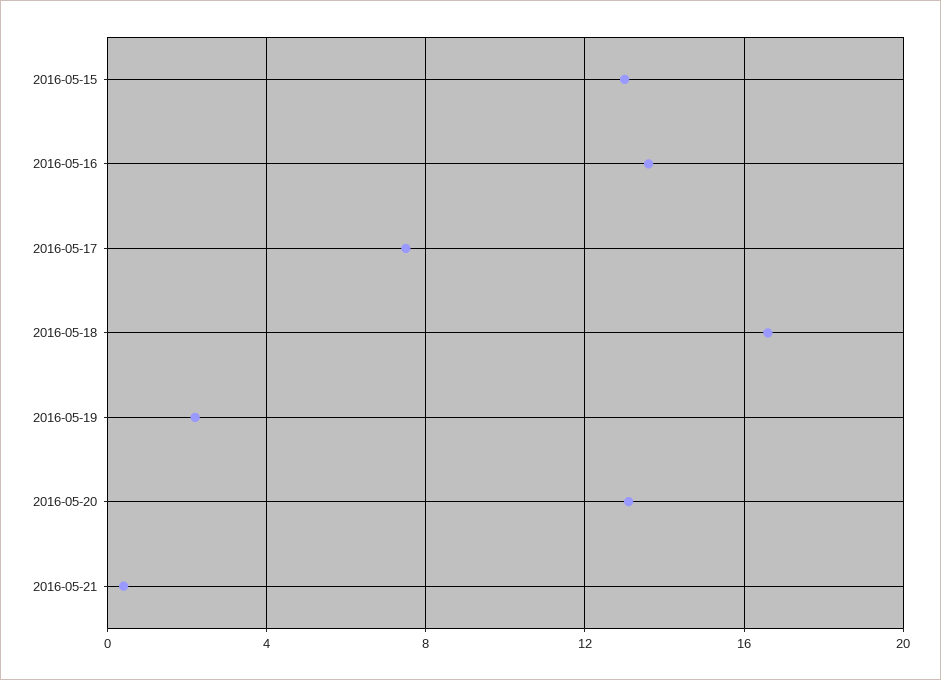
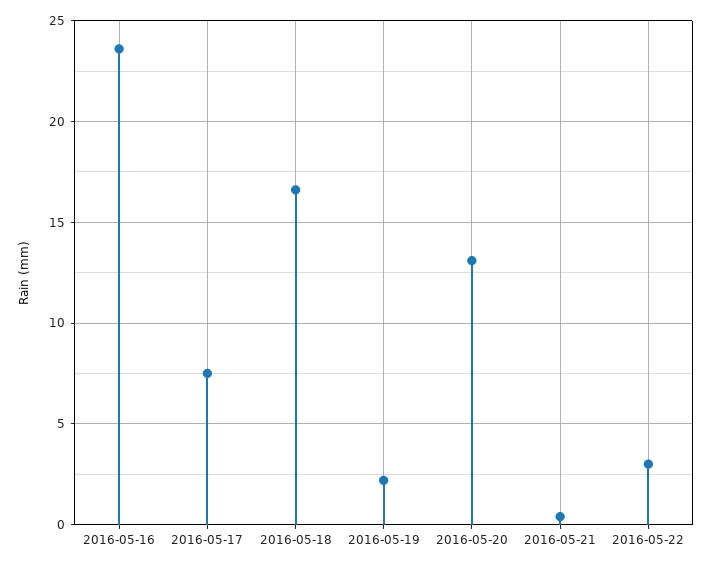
2016-05-15: 13 -> none
2016-05-16: 13.5 -> 23.5
2016-05-22: none -> 3

